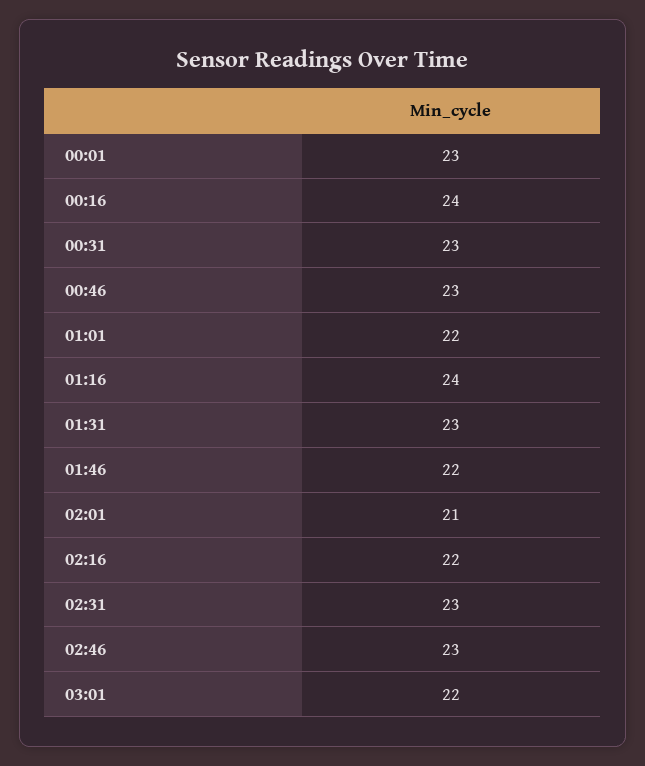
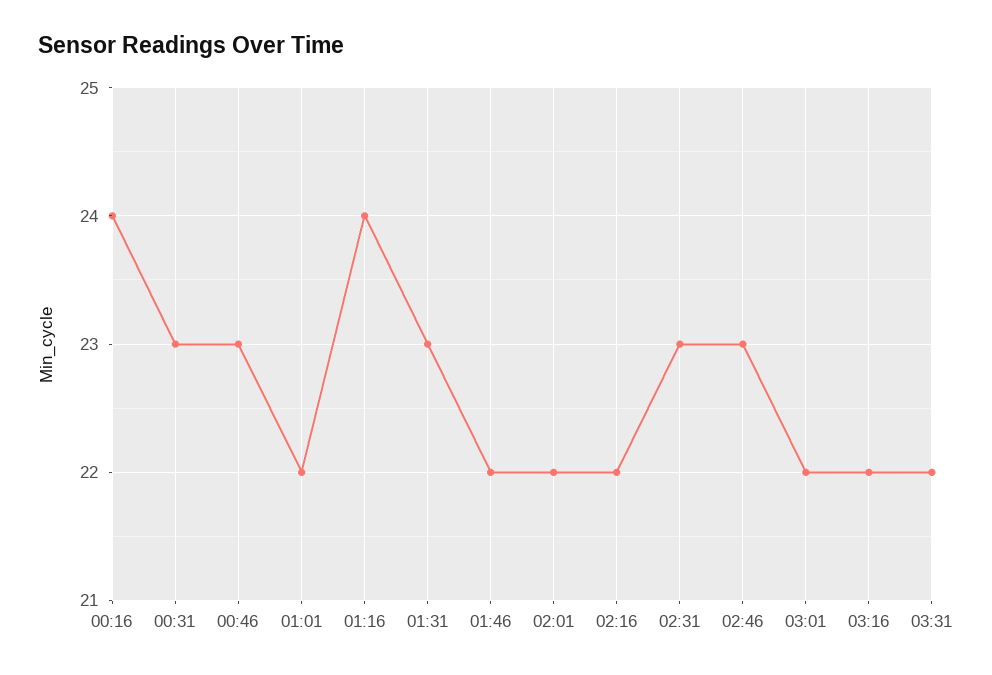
00:01: 23 -> none
02:01: 21 -> 22
03:16: none -> 22
03:31: none -> 22

